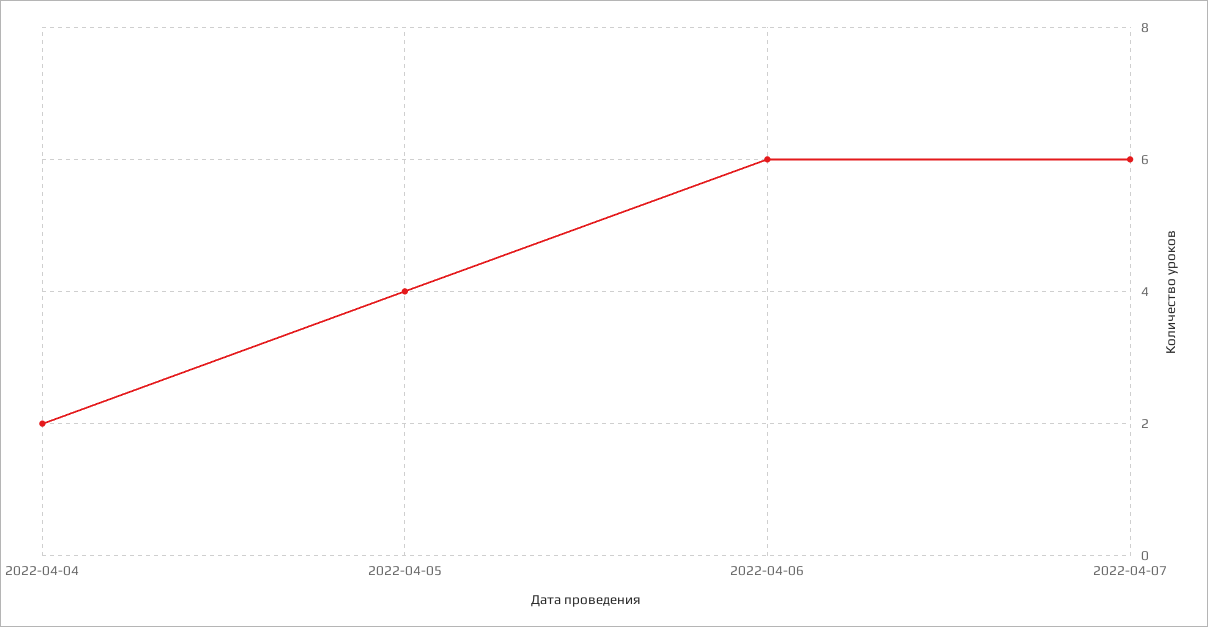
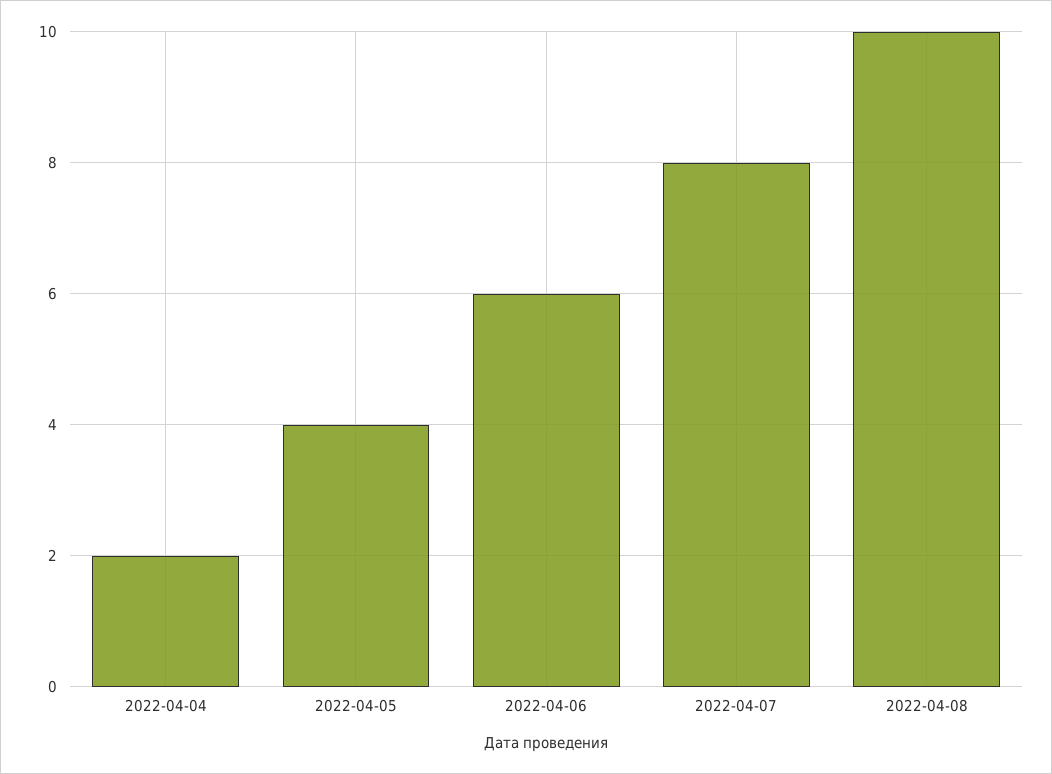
2022-04-07: 6 -> 8
2022-04-08: none -> 10

